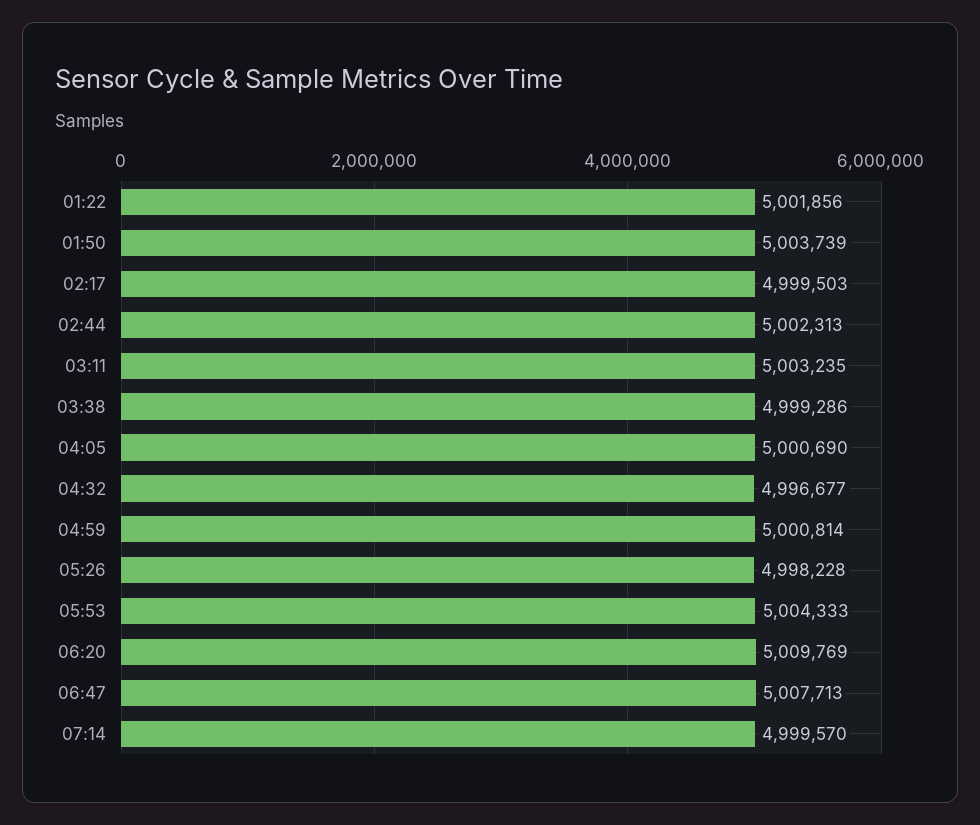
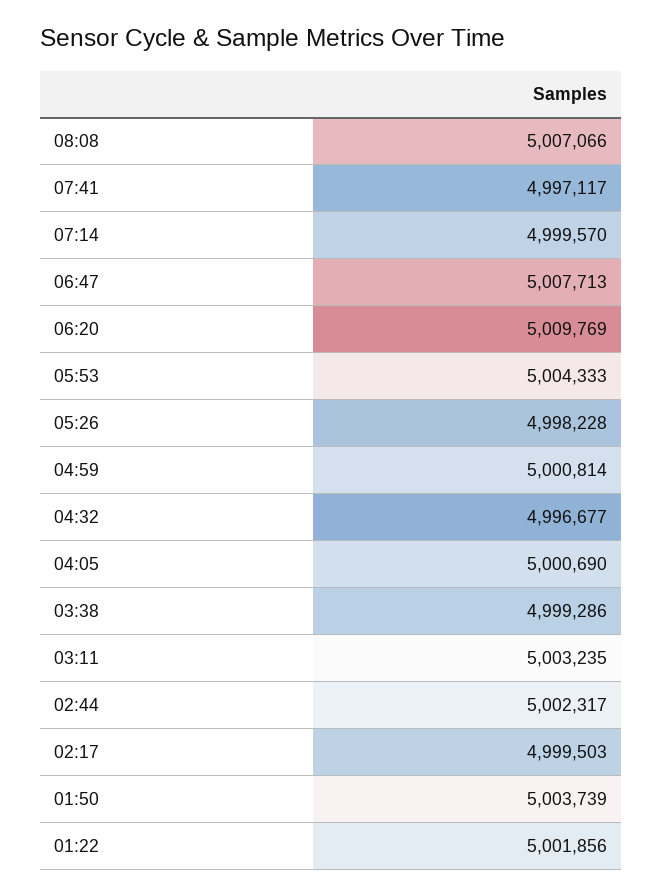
02:44: 5002313 -> 5002317
08:08: none -> 5007066
07:41: none -> 4997117

